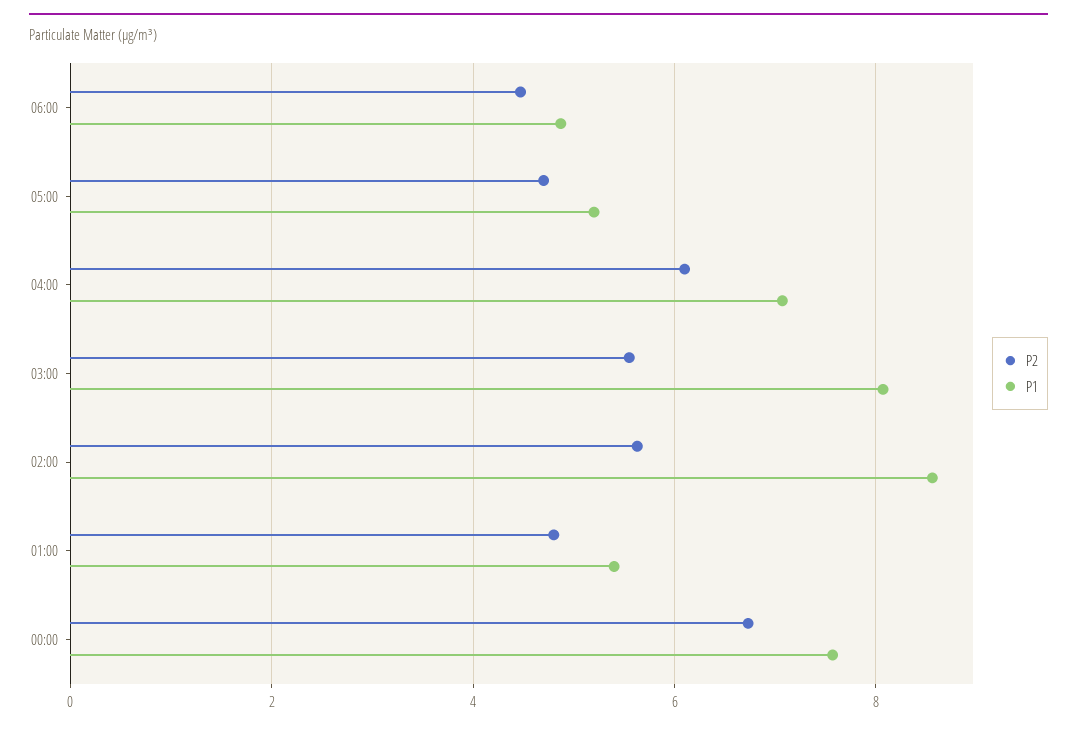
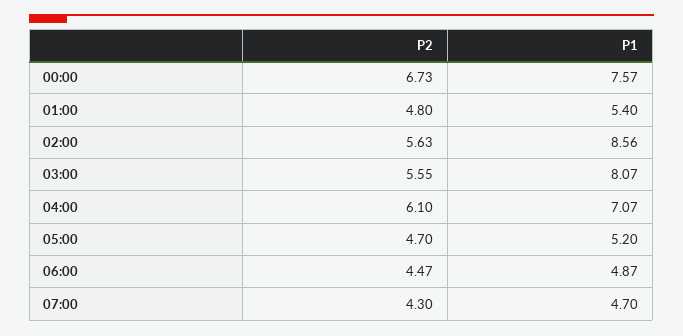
P2, 07:00: none -> 4.3
P1, 07:00: none -> 4.7

